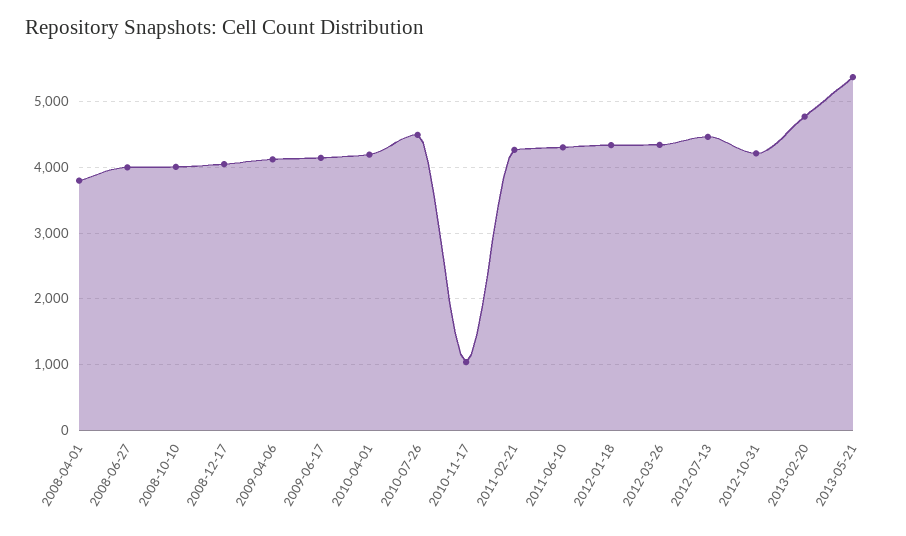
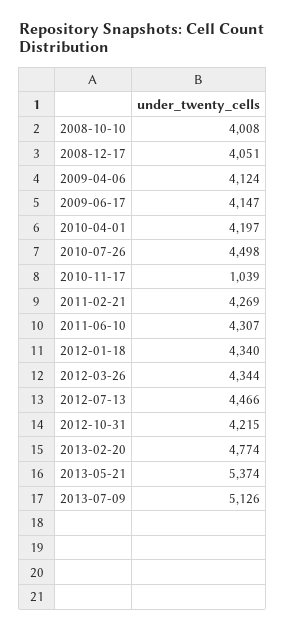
2008-04-01: 3800 -> none
2008-06-27: 4000 -> none
2013-07-09: none -> 5126

